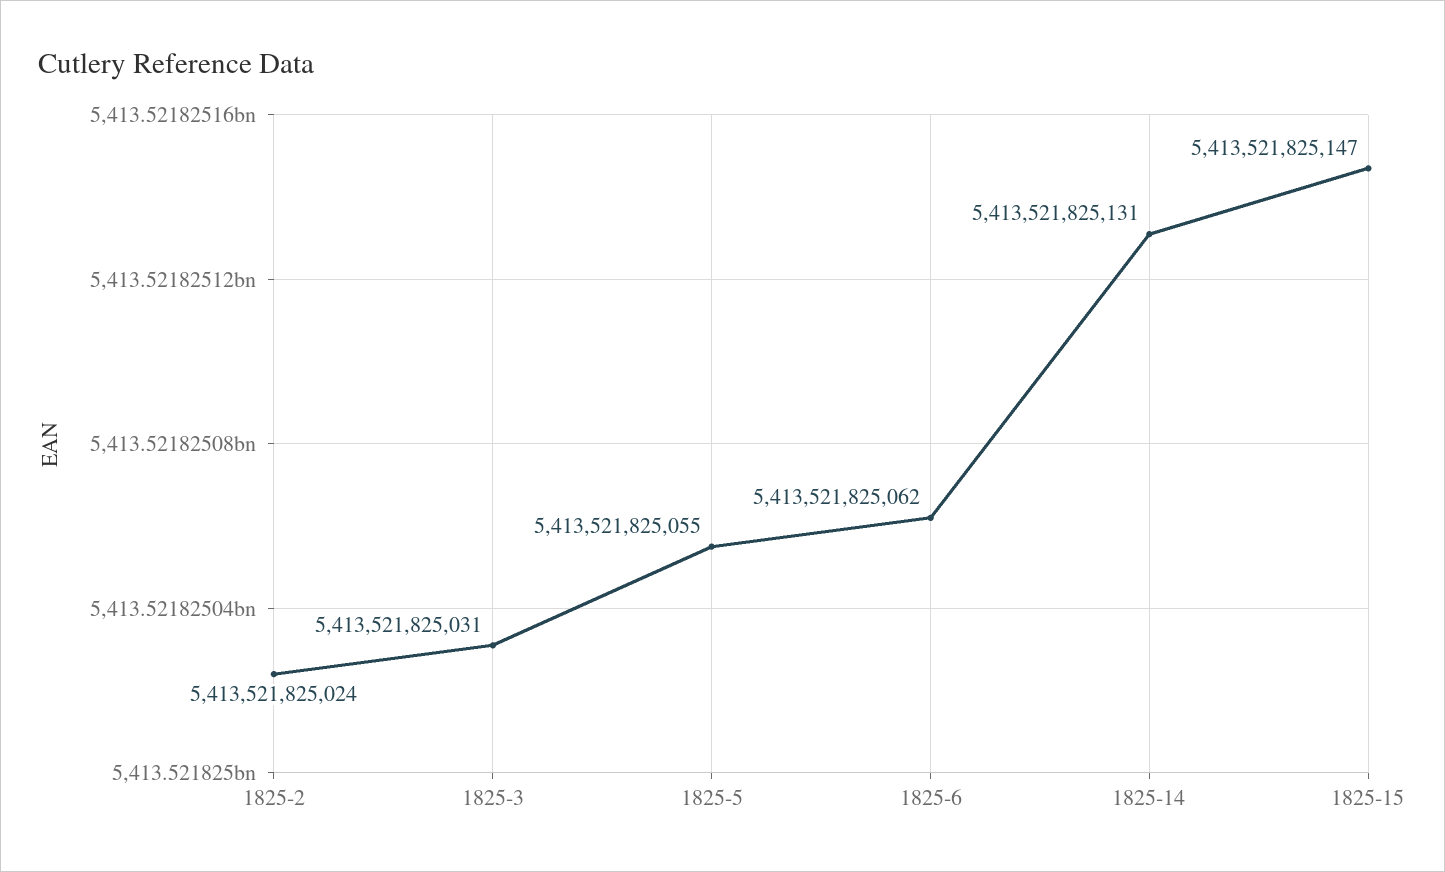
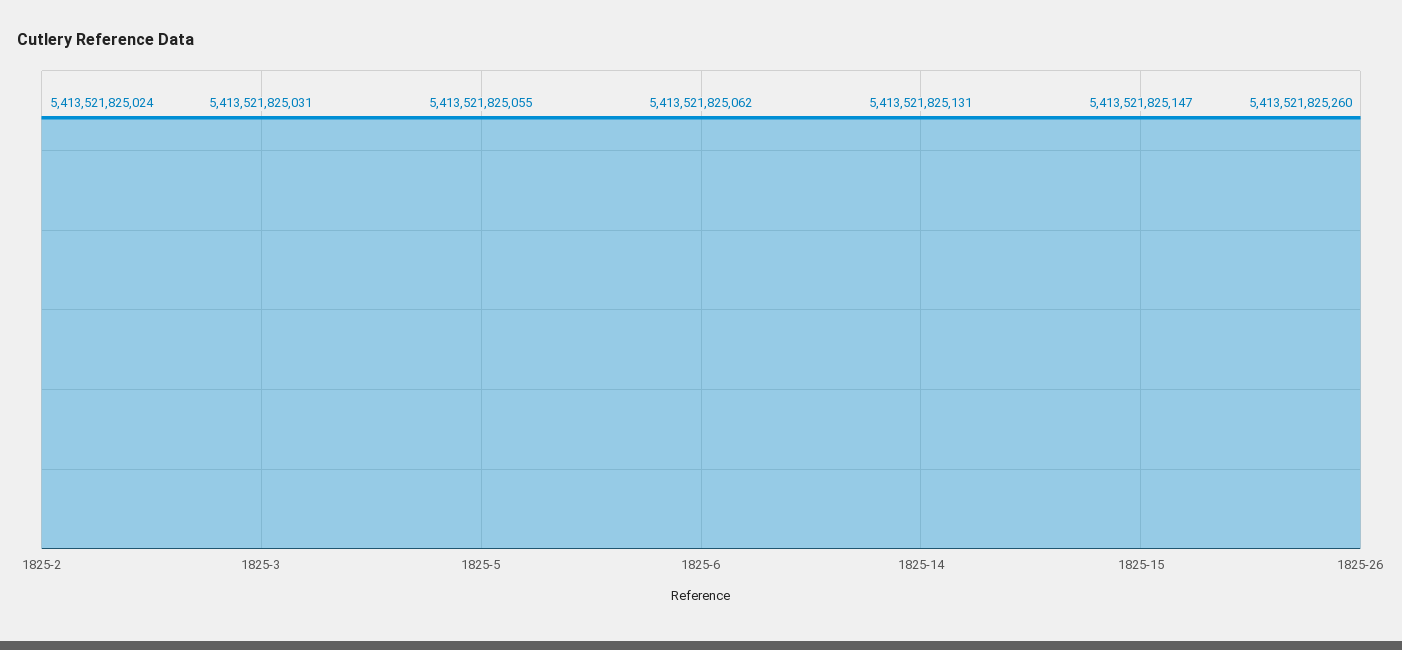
1825-26: none -> 5413521825260

